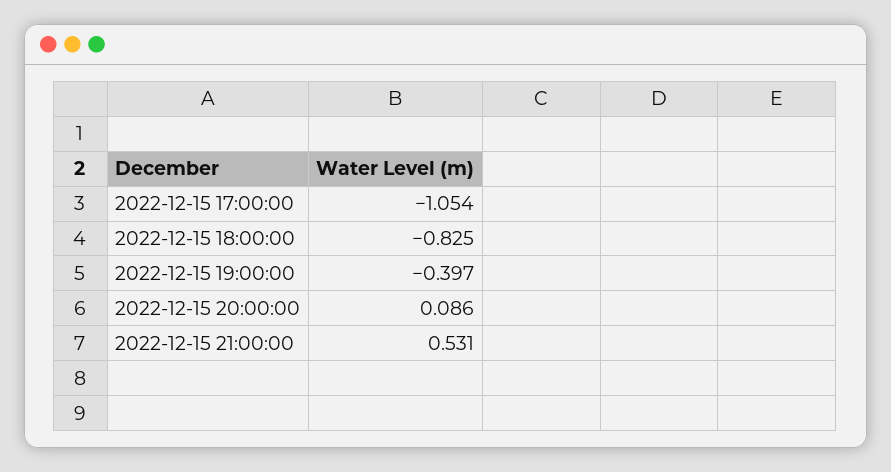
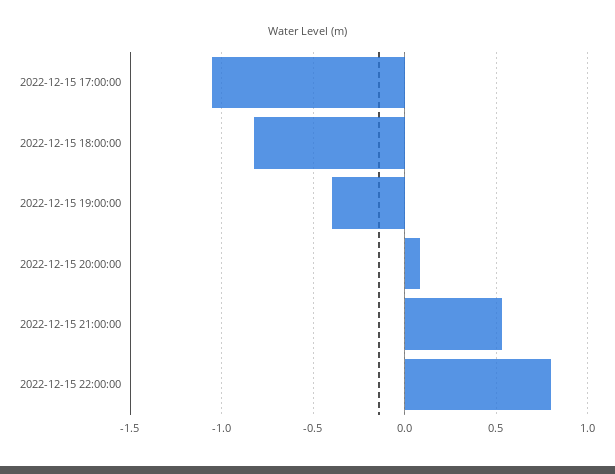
2022-12-15 22:00:00: none -> 0.8

